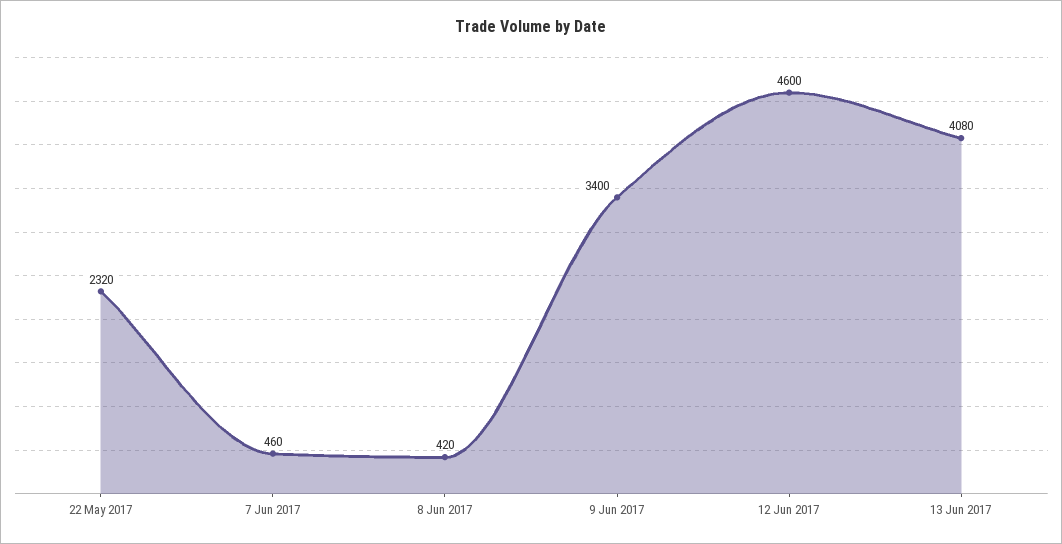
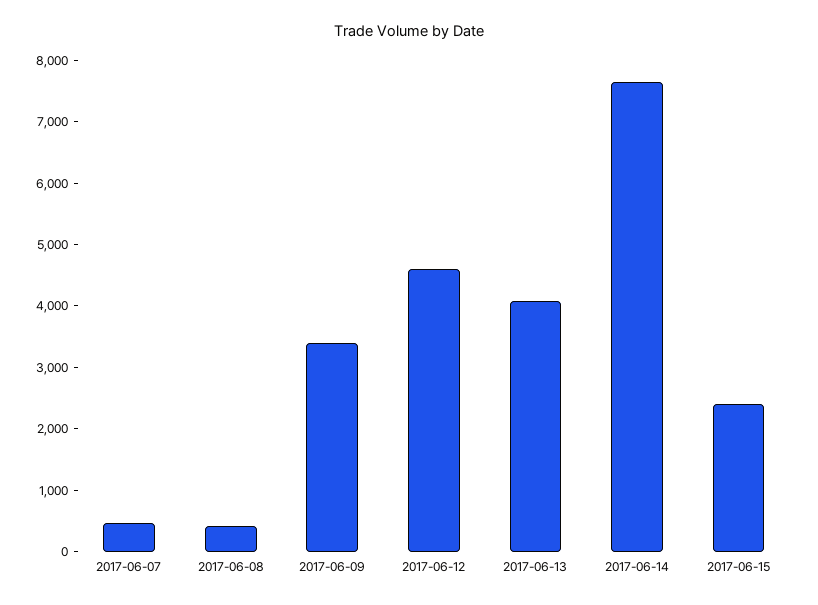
22 May 2017: 2320 -> none
2017-06-14: none -> 7600
2017-06-15: none -> 2400

